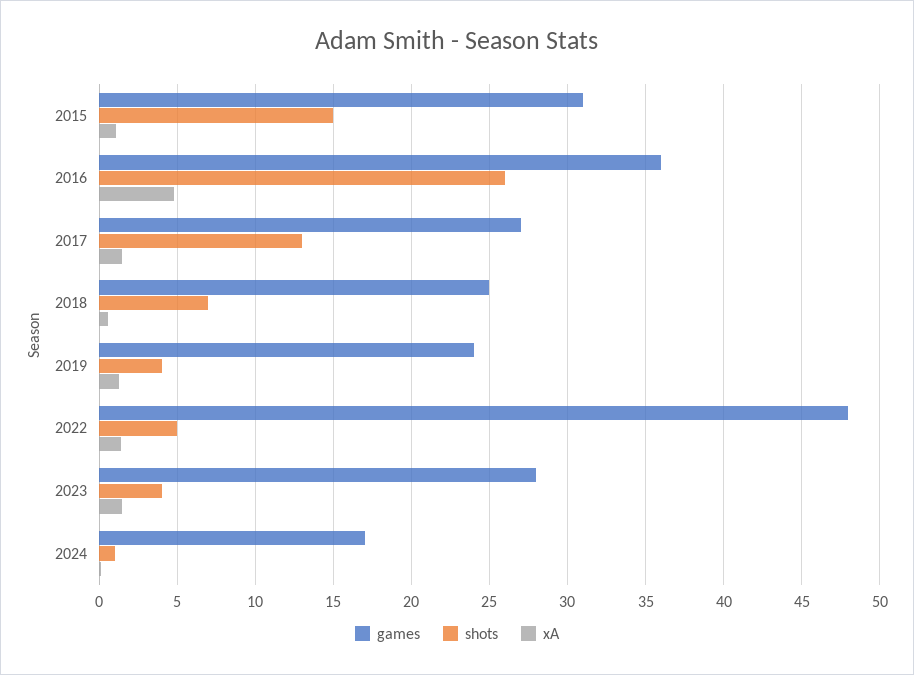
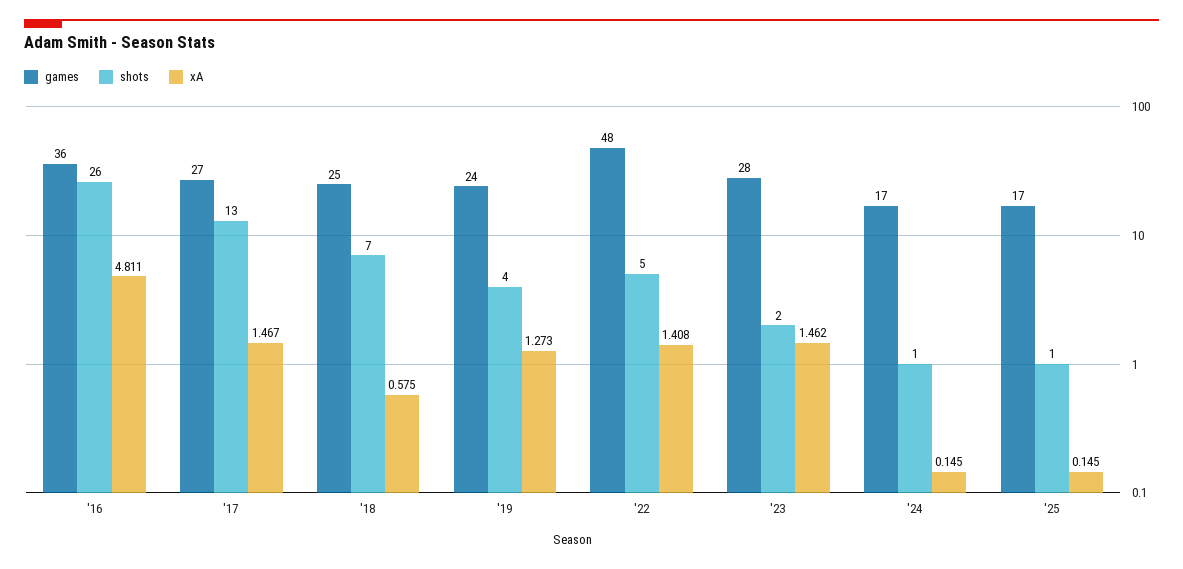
games, 2015: 31 -> none
shots, 2015: 15 -> none
xA, 2015: 1 -> none
shots, 2023: 4 -> 2
games, '25: none -> 17
shots, '25: none -> 1
xA, '25: none -> 0.145

